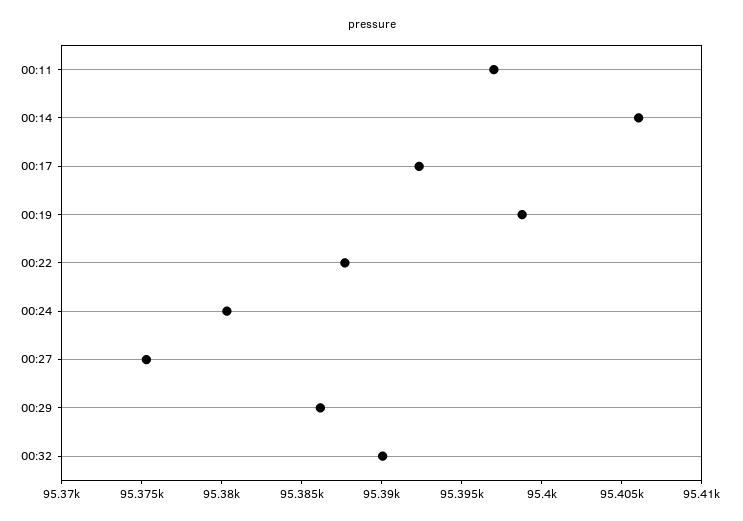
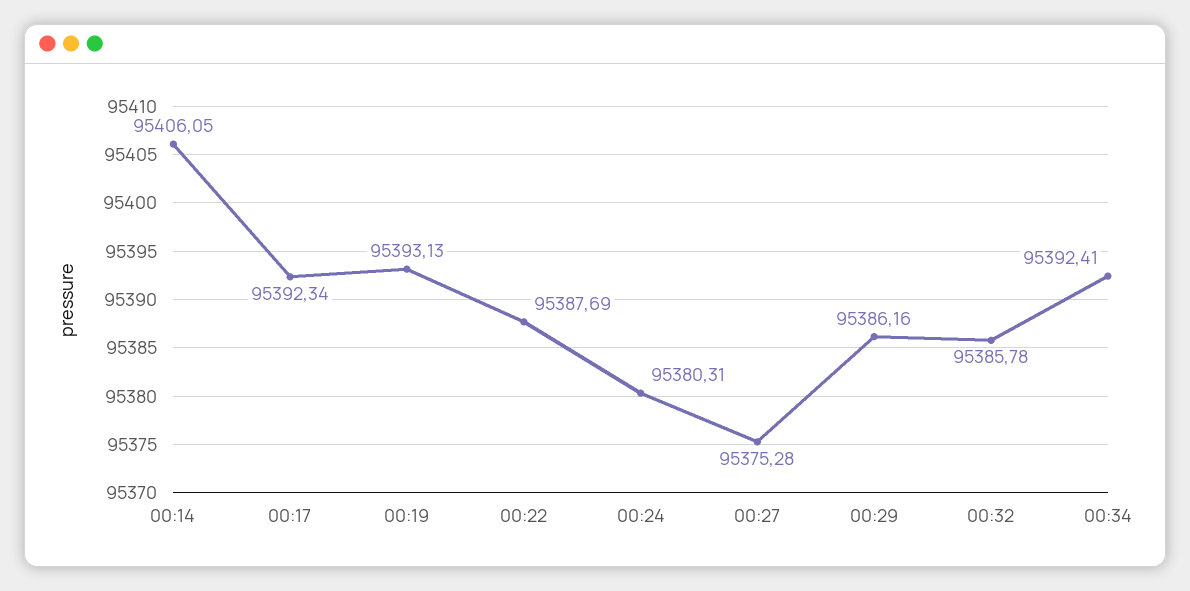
00:11: 95397 -> none
00:19: 95399 -> 95393.13
00:32: 95390 -> 95385.78
00:34: none -> 95392.41

